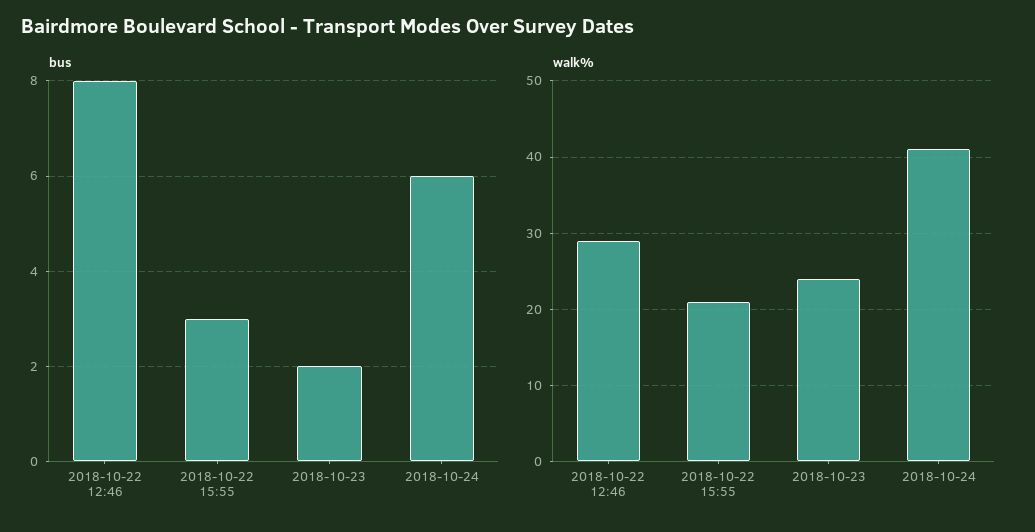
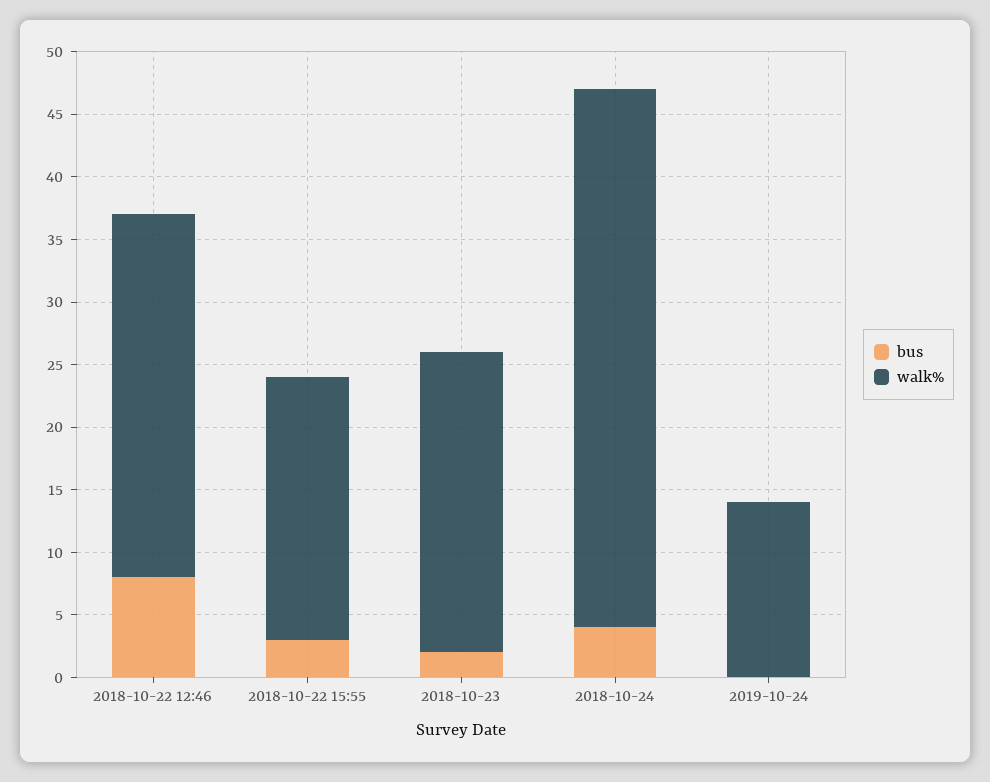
bus, 2018-10-24: 6 -> 4
walk%, 2018-10-24: 41 -> 43
bus, 2019-10-24: none -> 0
walk%, 2019-10-24: none -> 14

